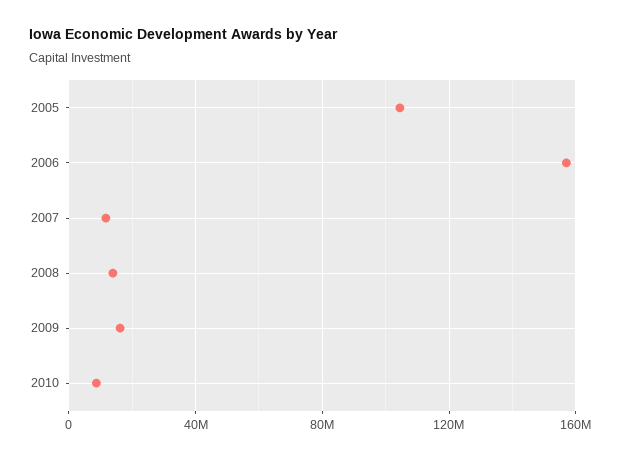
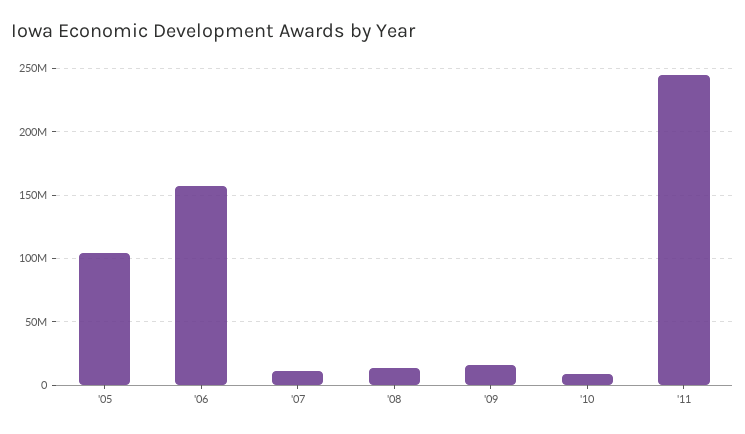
'11: none -> 245000000

